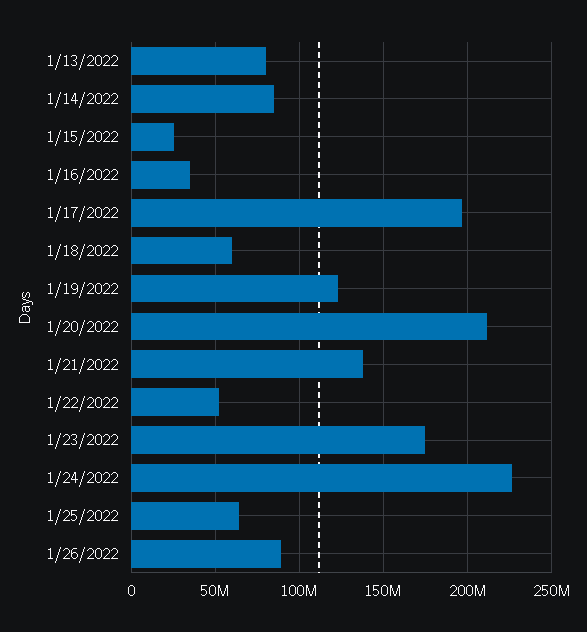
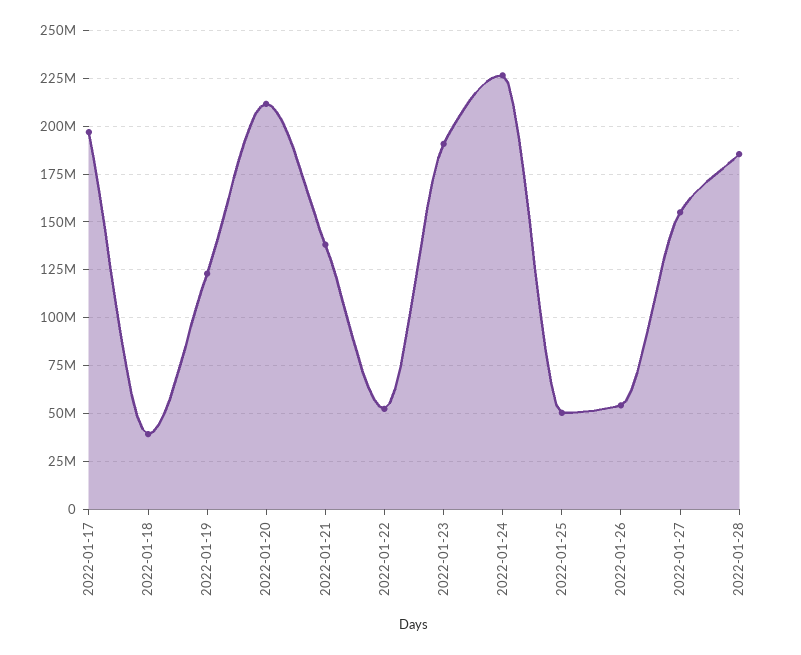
1/13/2022: 80000000 -> none
1/14/2022: 85000000 -> none
1/15/2022: 25000000 -> none
1/16/2022: 35000000 -> none
1/18/2022: 60000000 -> 40000000
1/23/2022: 175000000 -> 190000000
1/25/2022: 65000000 -> 50000000
1/26/2022: 90000000 -> 55000000
2022-01-27: none -> 155000000
2022-01-28: none -> 185000000

